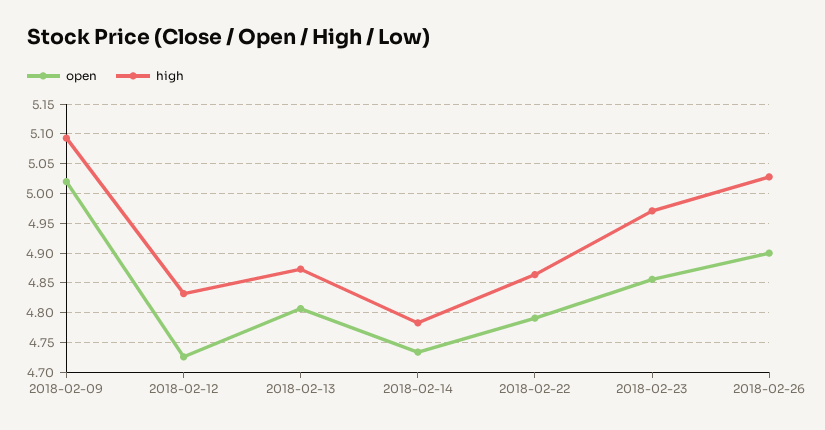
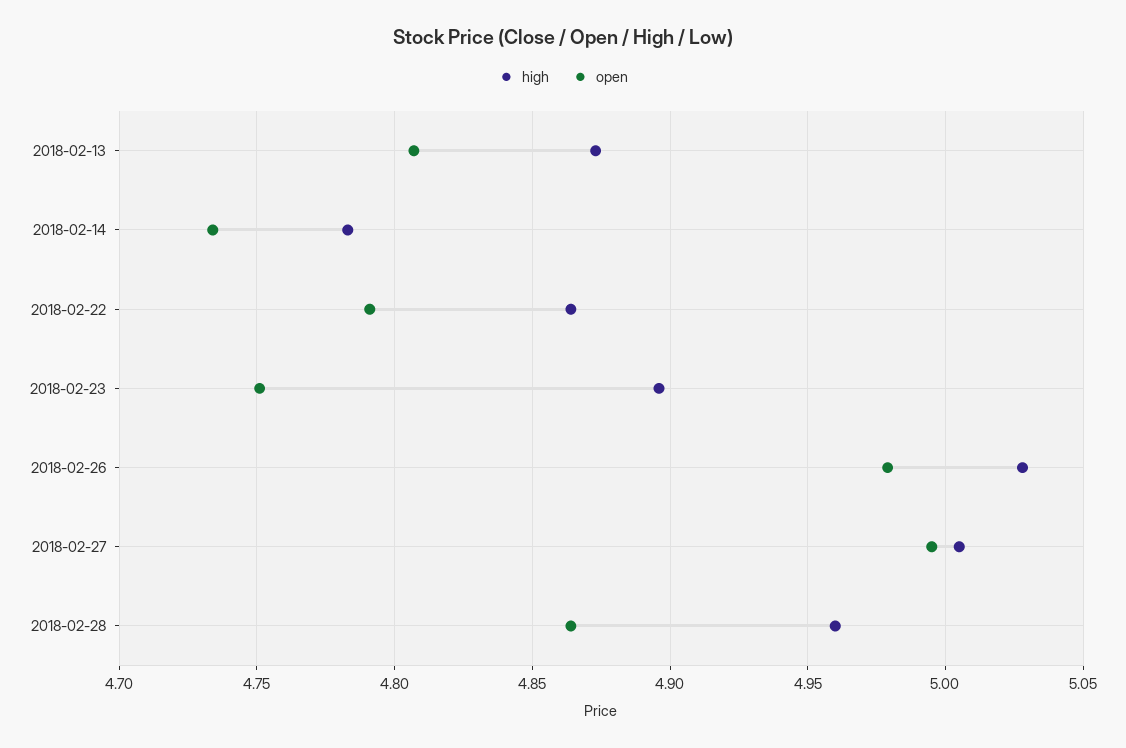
open, 2018-02-09: 5.025 -> none
high, 2018-02-09: 5.1 -> none
open, 2018-02-12: 4.725 -> none
high, 2018-02-12: 4.825 -> none
open, 2018-02-23: 4.85 -> 4.75
high, 2018-02-23: 4.975 -> 4.895
open, 2018-02-26: 4.9 -> 4.98
high, 2018-02-27: none -> 5.005
open, 2018-02-27: none -> 4.995
high, 2018-02-28: none -> 4.96
open, 2018-02-28: none -> 4.865

